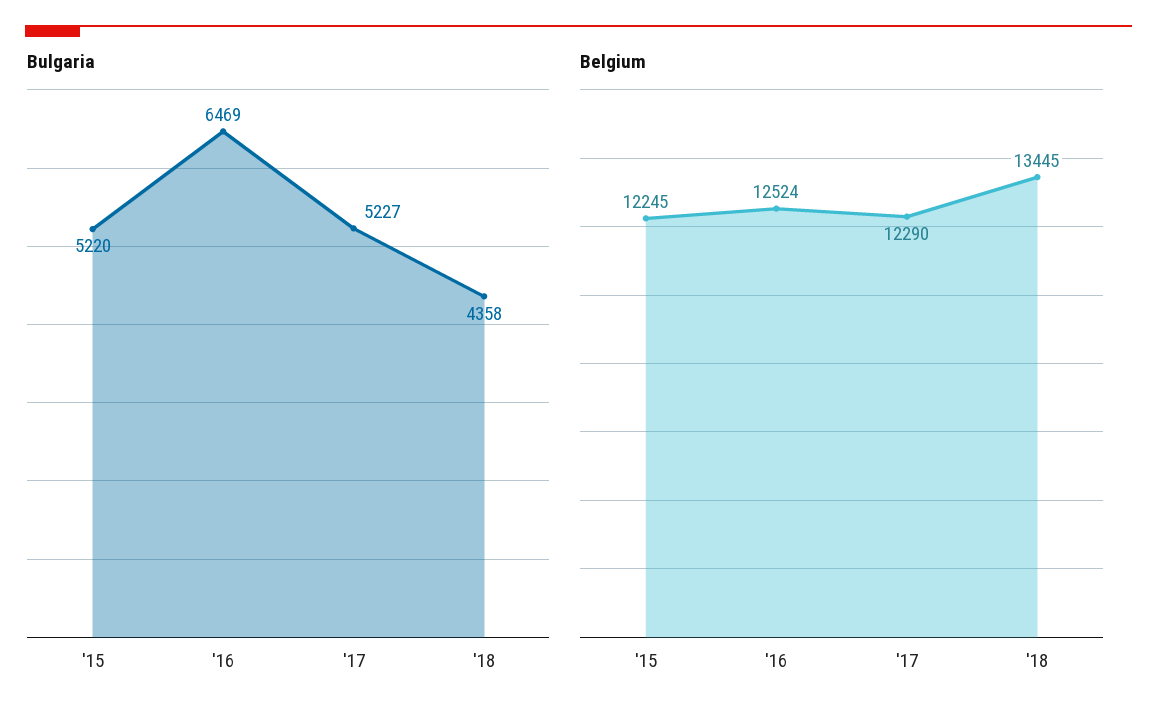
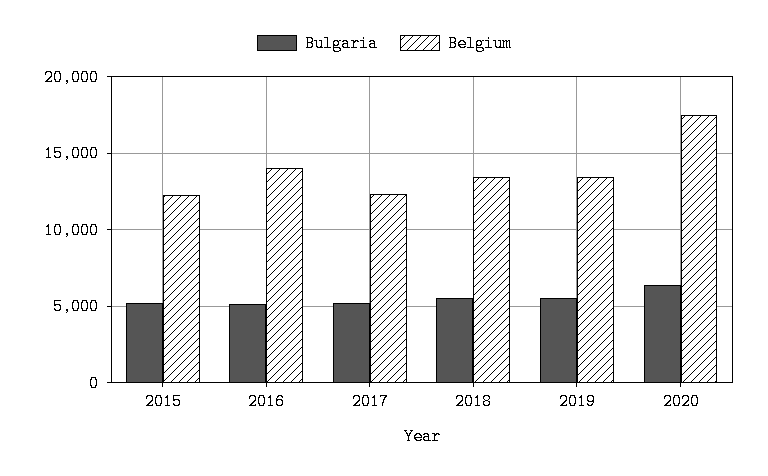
Bulgaria, '16: 6469 -> 5000
Bulgaria, '18: 4358 -> 5500
Belgium, '16: 12524 -> 14000
Bulgaria, 2019: none -> 5500
Belgium, 2019: none -> 13500
Bulgaria, 2020: none -> 6500
Belgium, 2020: none -> 17500

